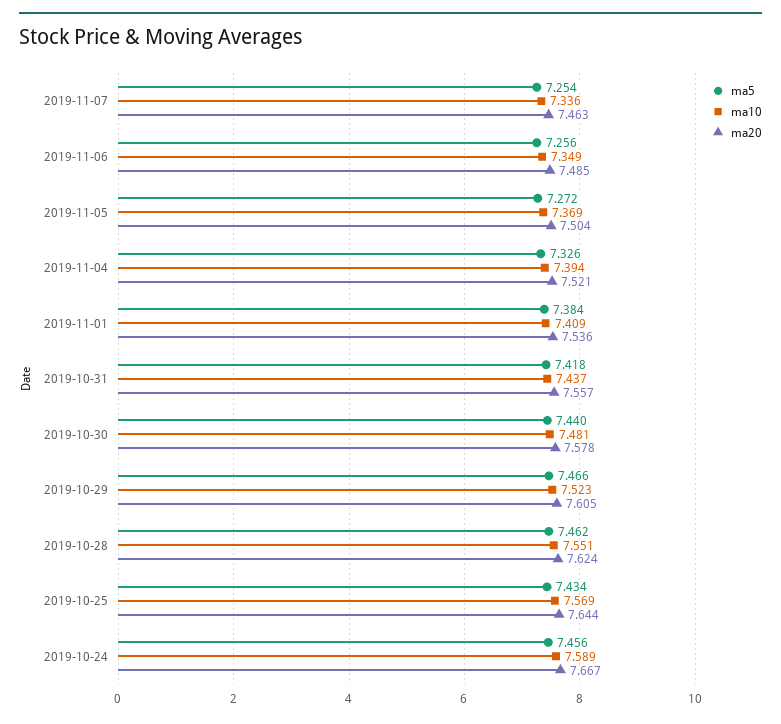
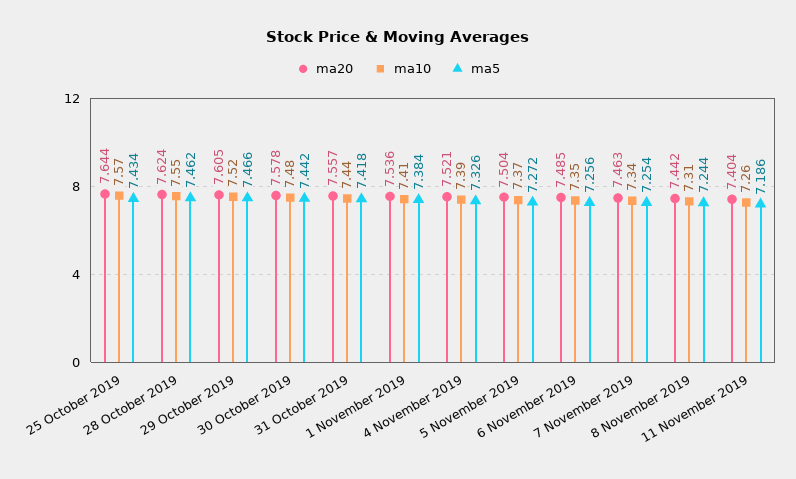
ma5, 2019-10-30: 7.44 -> 7.442
ma5, 2019-10-24: 7.456 -> none
ma10, 2019-10-24: 7.589 -> none
ma20, 2019-10-24: 7.667 -> none
ma20, 8 November 2019: none -> 7.442
ma10, 8 November 2019: none -> 7.31
ma5, 8 November 2019: none -> 7.244
ma20, 11 November 2019: none -> 7.404
ma10, 11 November 2019: none -> 7.26
ma5, 11 November 2019: none -> 7.186

